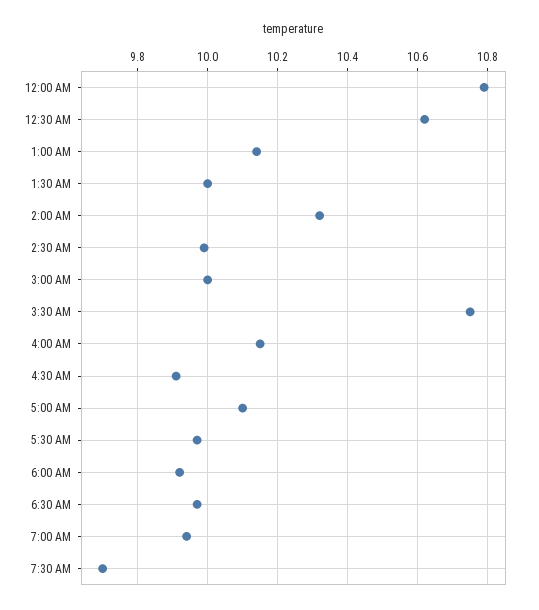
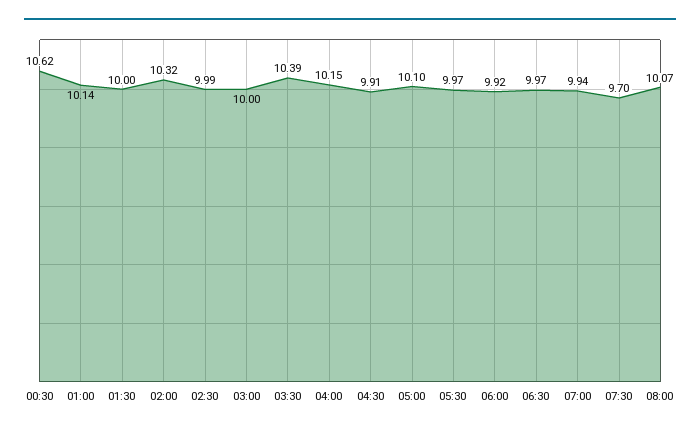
12:00 AM: 10.8 -> none
3:30 AM: 10.75 -> 10.39
08:00: none -> 10.07

